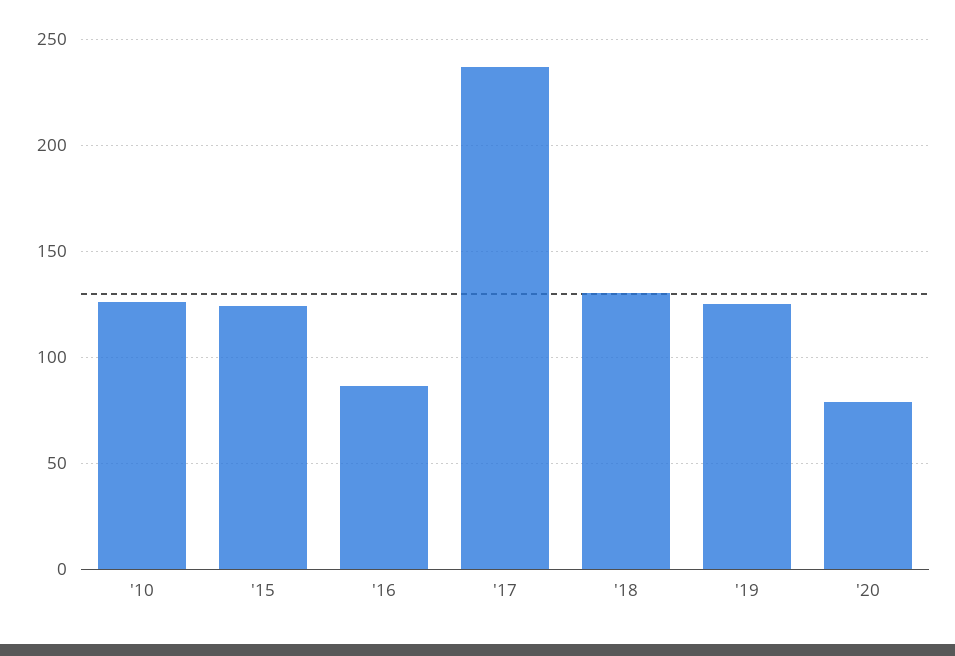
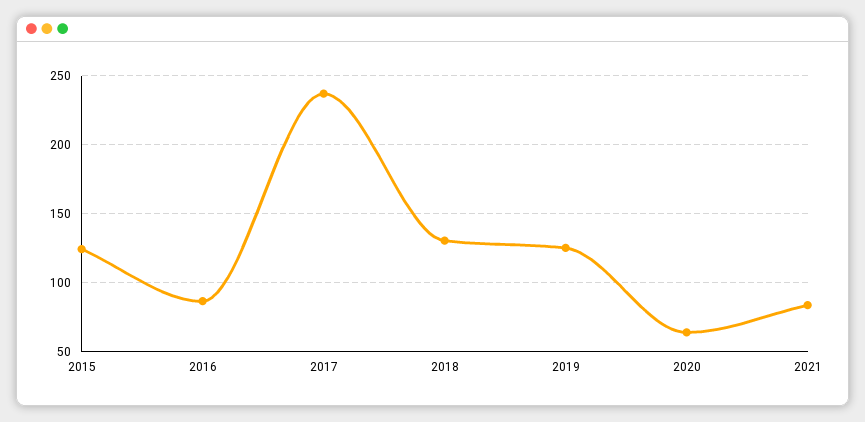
'10: 125 -> none
'20: 80 -> 65
2021: none -> 85

